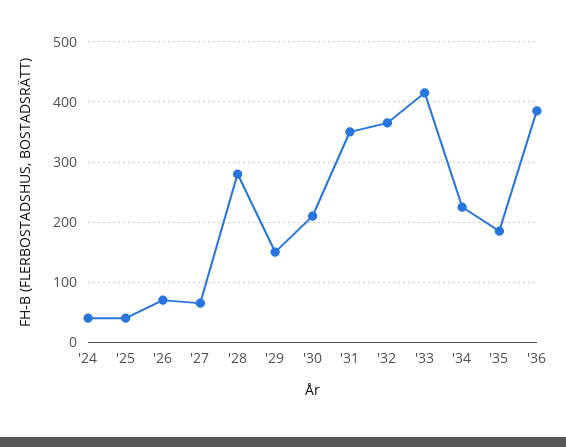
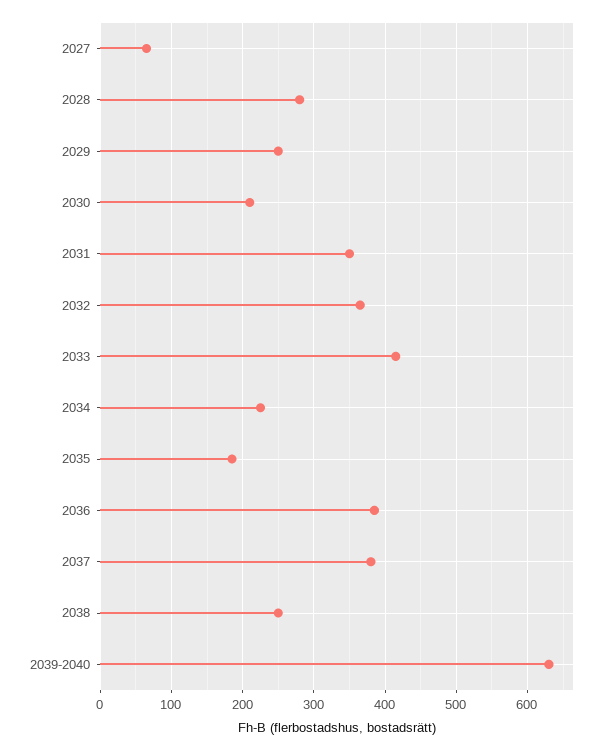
'24: 40 -> none
'25: 40 -> none
'26: 70 -> none
'29: 150 -> 250
2037: none -> 380
2038: none -> 250
2039-2040: none -> 630

